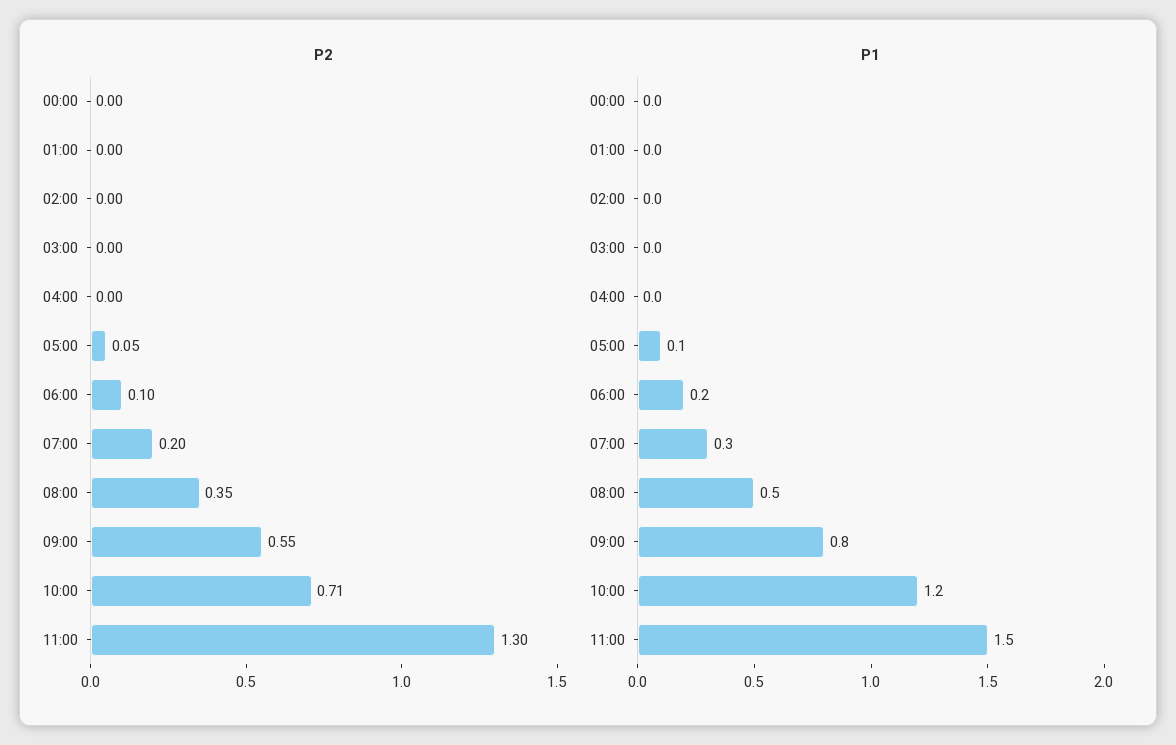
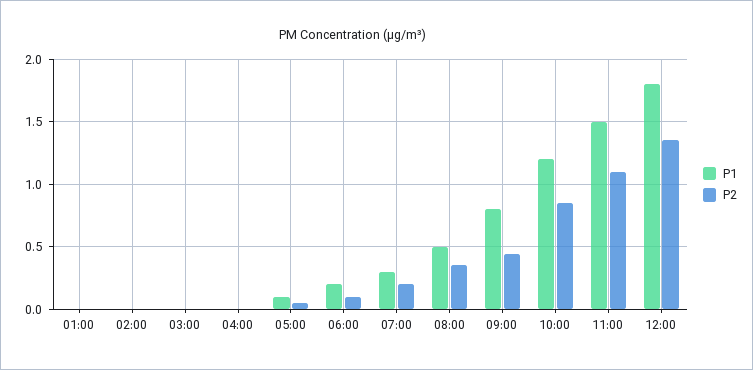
P2, 00:00: 0 -> none
P2, 09:00: 0.55 -> 0.45
P2, 10:00: 0.71 -> 0.85
P2, 11:00: 1.3 -> 1.1
P1, 00:00: 0 -> none
P1, 12:00: none -> 1.8
P2, 12:00: none -> 1.35

